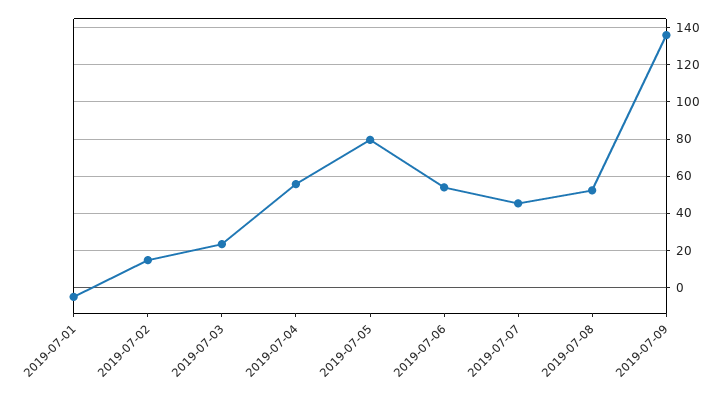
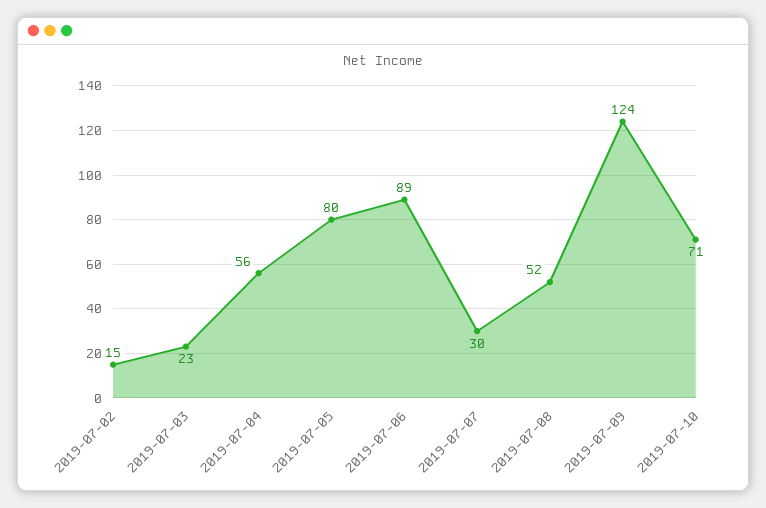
2019-07-01: -5 -> none
2019-07-06: 55 -> 89
2019-07-07: 45 -> 30
2019-07-09: 135 -> 124
2019-07-10: none -> 71

